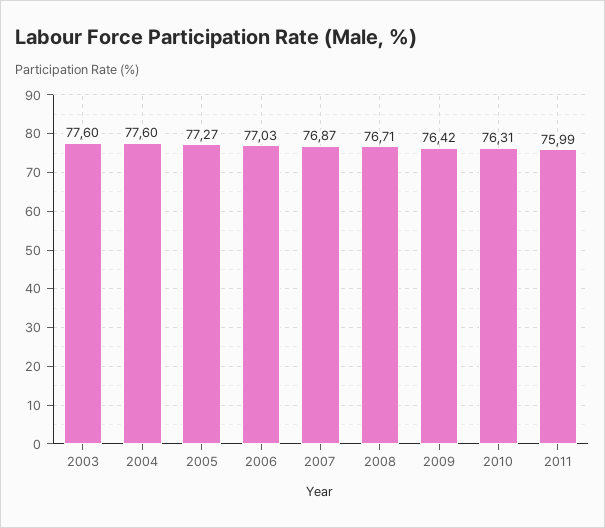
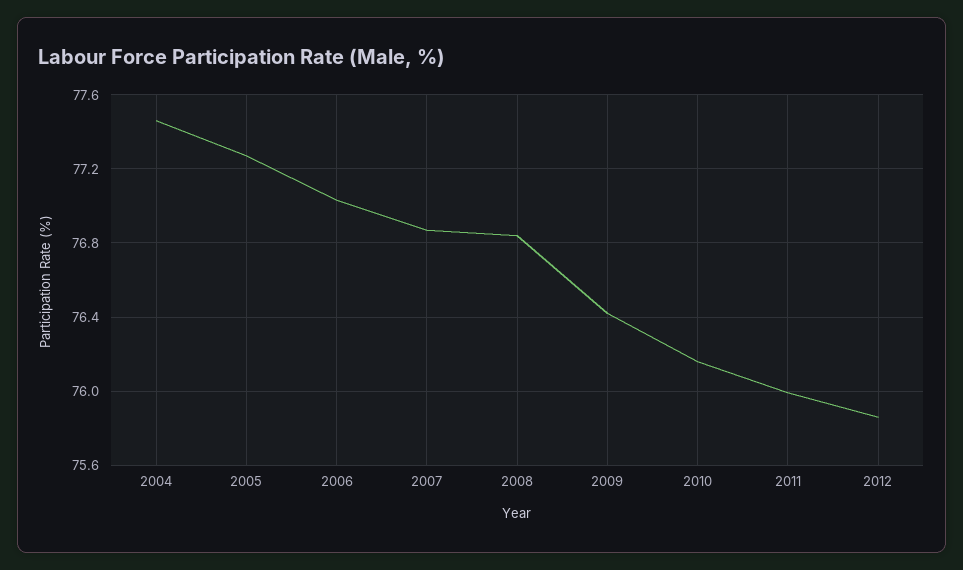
2003: 77.6 -> none
2004: 77.6 -> 77.45
2008: 76.71 -> 76.85
2010: 76.31 -> 76.15
2012: none -> 75.85

